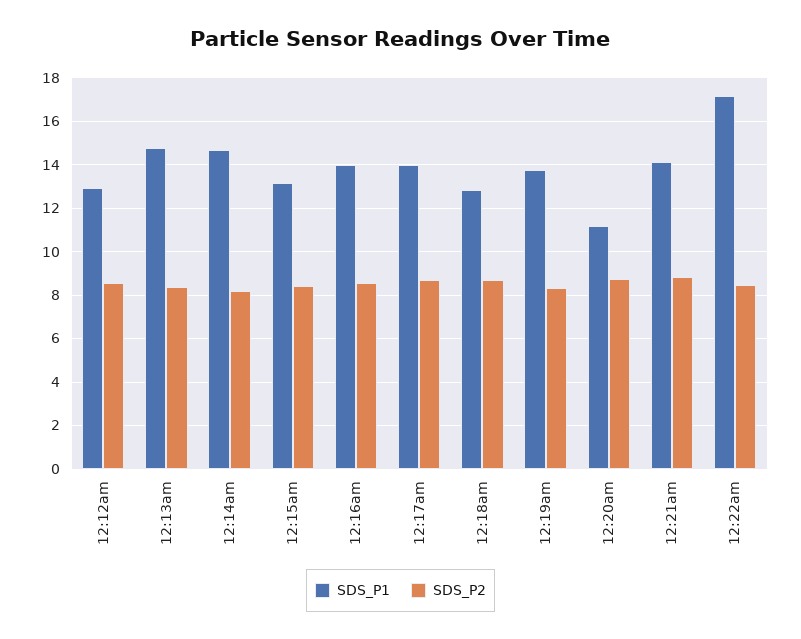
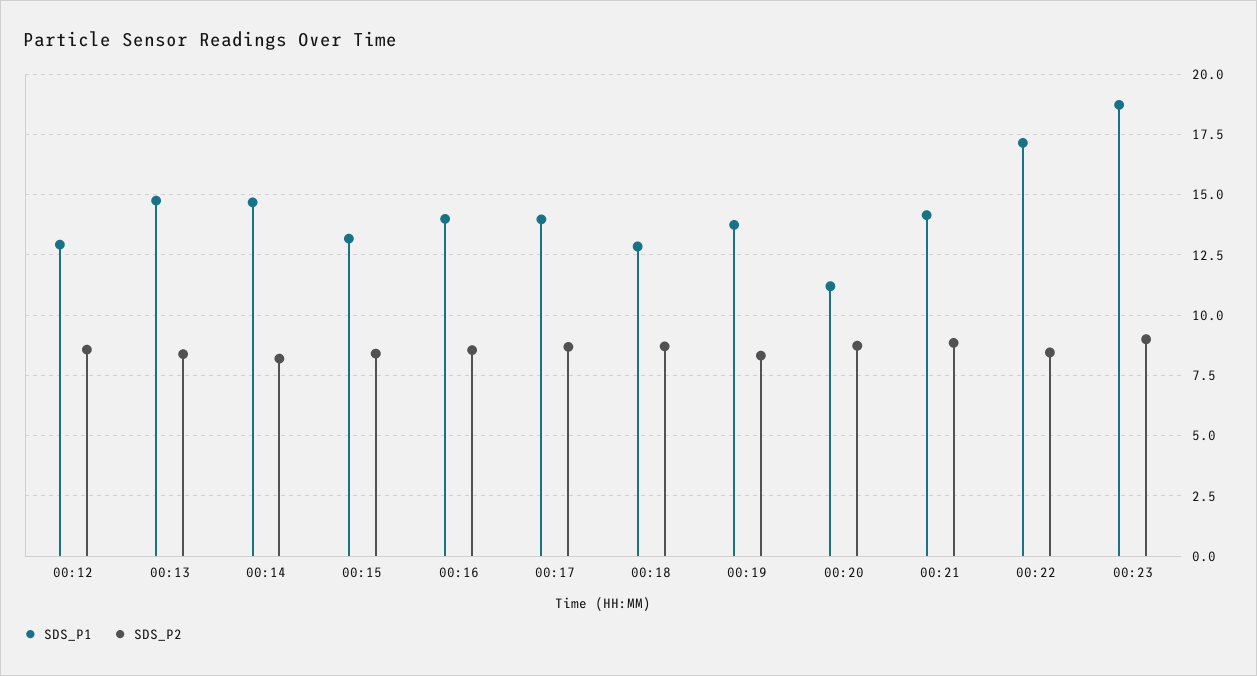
SDS_P1, 00:23: none -> 18.75
SDS_P2, 00:23: none -> 9

